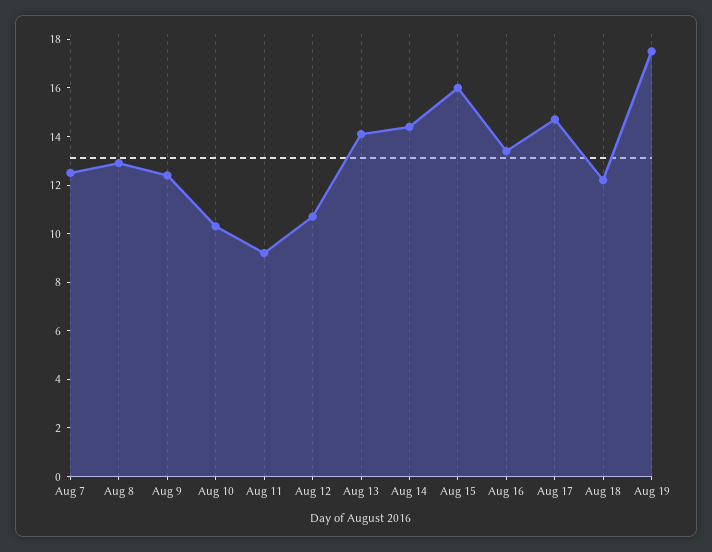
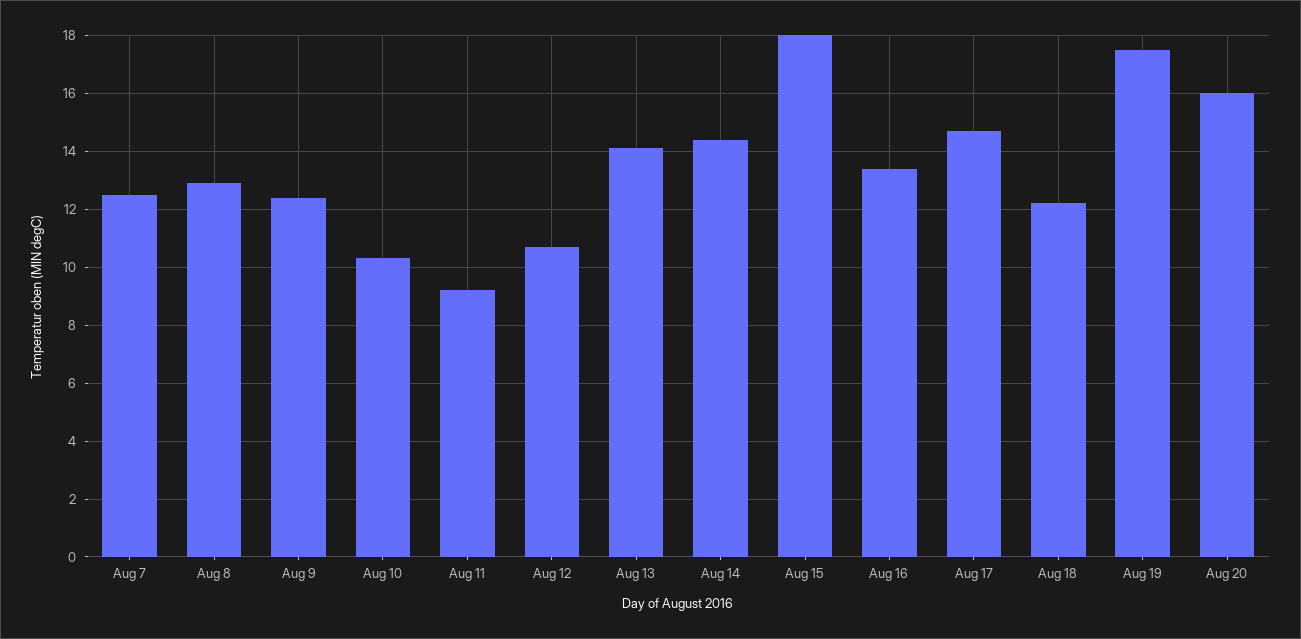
Aug 15: 16 -> 18
Aug 20: none -> 16

